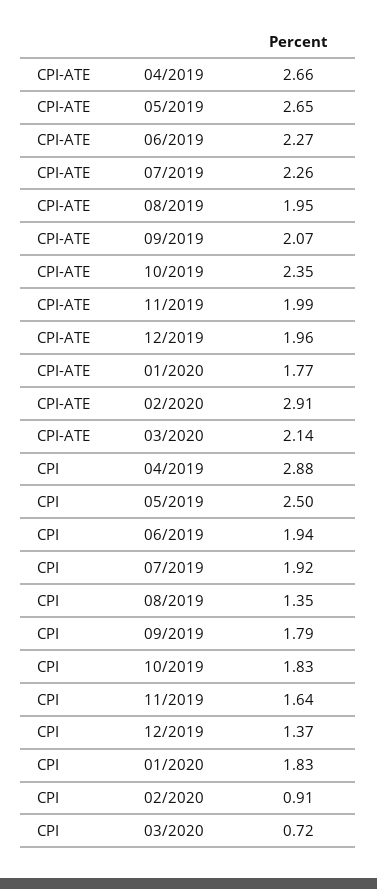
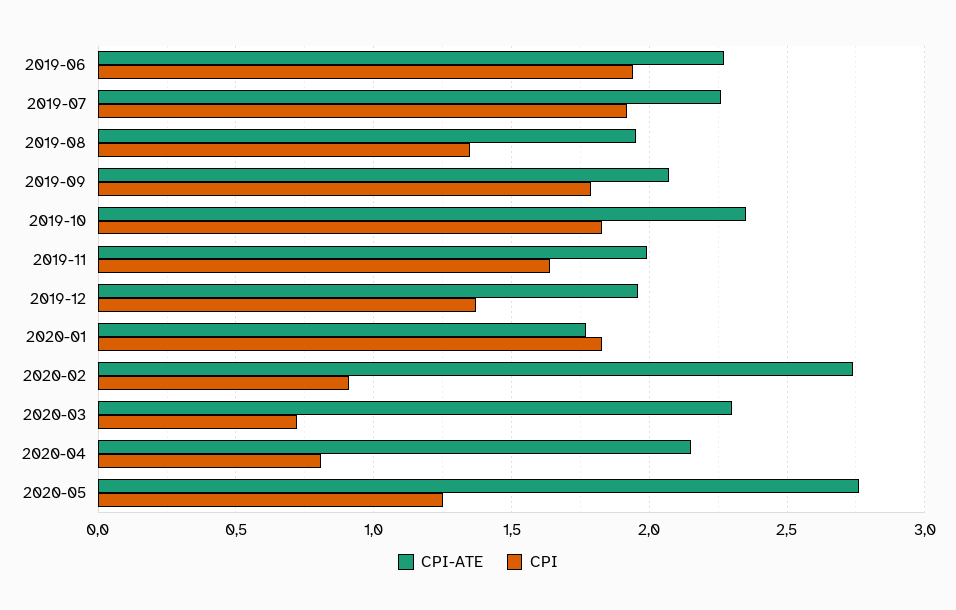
CPI-ATE, 04/2019: 2.66 -> none
CPI-ATE, 05/2019: 2.65 -> none
CPI-ATE, 02/2020: 2.91 -> 2.75
CPI-ATE, 03/2020: 2.14 -> 2.3
CPI, 04/2019: 2.88 -> none
CPI, 05/2019: 2.5 -> none
CPI-ATE, 2020-04: none -> 2.15
CPI, 2020-04: none -> 0.8
CPI-ATE, 2020-05: none -> 2.75
CPI, 2020-05: none -> 1.25

